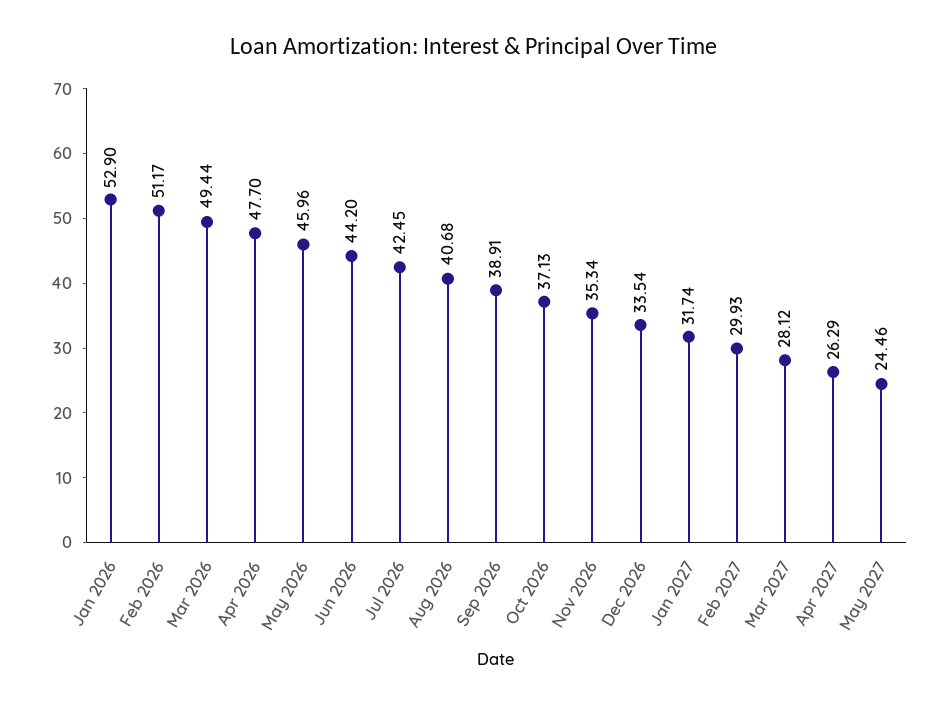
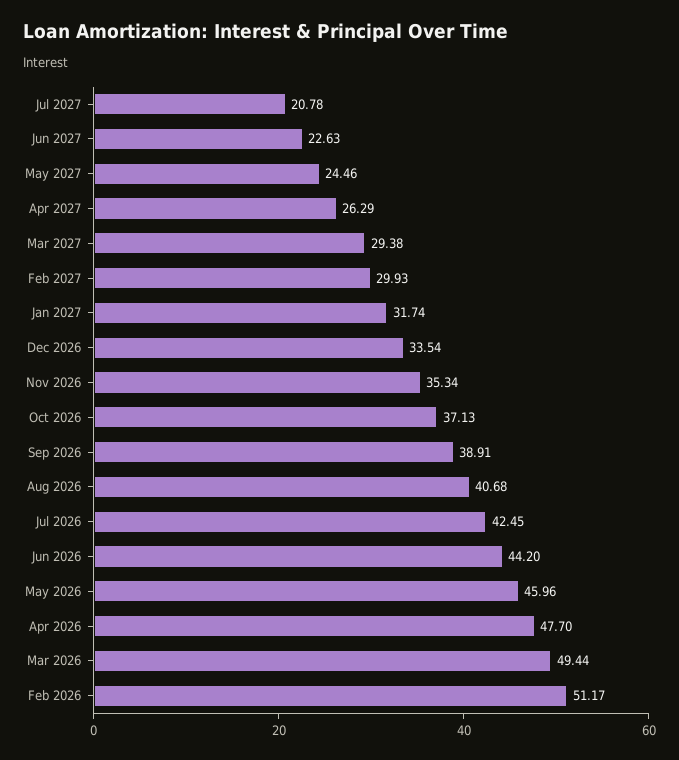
Jan 2026: 52.9 -> none
Mar 2027: 28.12 -> 29.38
Jul 2027: none -> 20.78
Jun 2027: none -> 22.63

